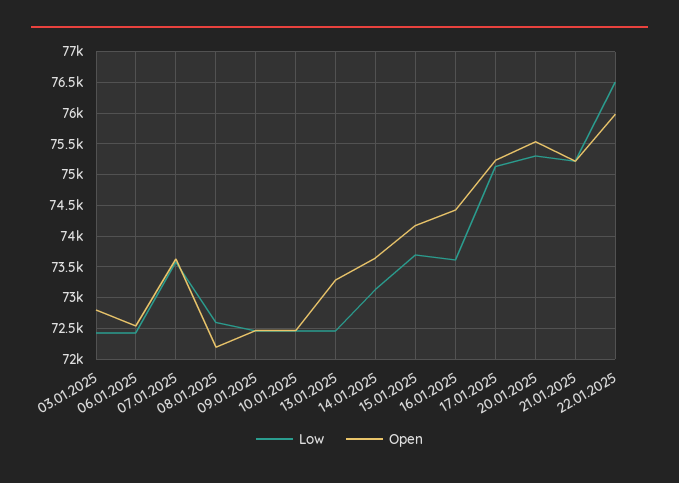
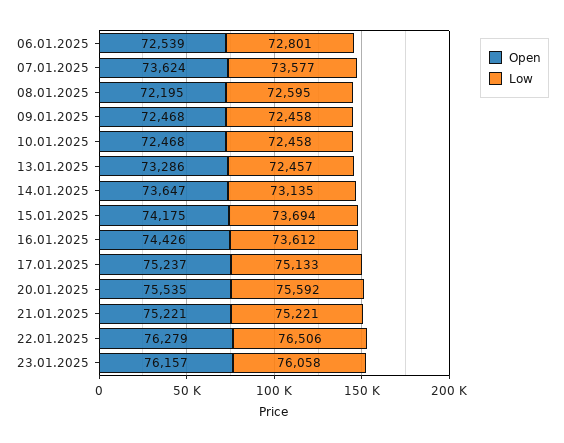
Low, 03.01.2025: 72400 -> none
Open, 03.01.2025: 72800 -> none
Low, 06.01.2025: 72400 -> 72801
Low, 20.01.2025: 75300 -> 75592
Open, 22.01.2025: 76000 -> 76279
Open, 23.01.2025: none -> 76157
Low, 23.01.2025: none -> 76058

